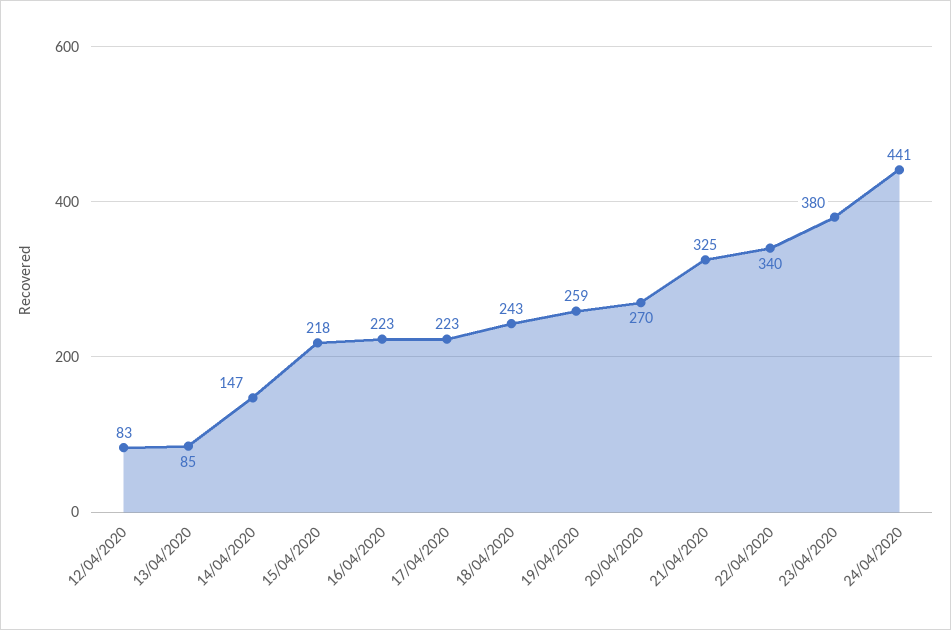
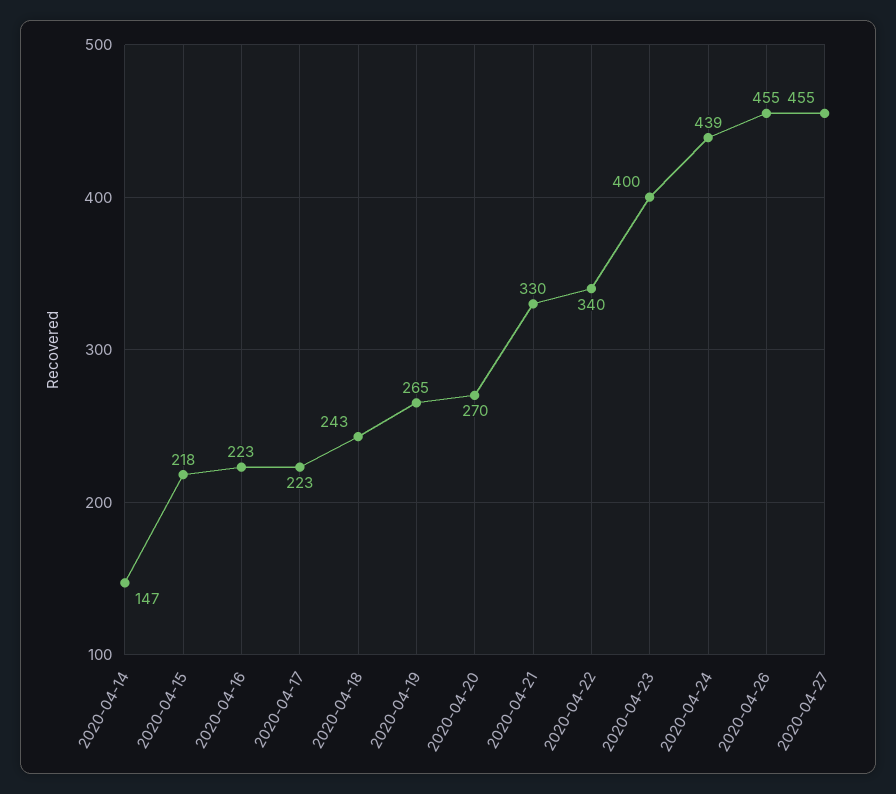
12/04/2020: 83 -> none
13/04/2020: 85 -> none
19/04/2020: 259 -> 265
21/04/2020: 325 -> 330
23/04/2020: 380 -> 400
24/04/2020: 441 -> 439
2020-04-26: none -> 455
2020-04-27: none -> 455

